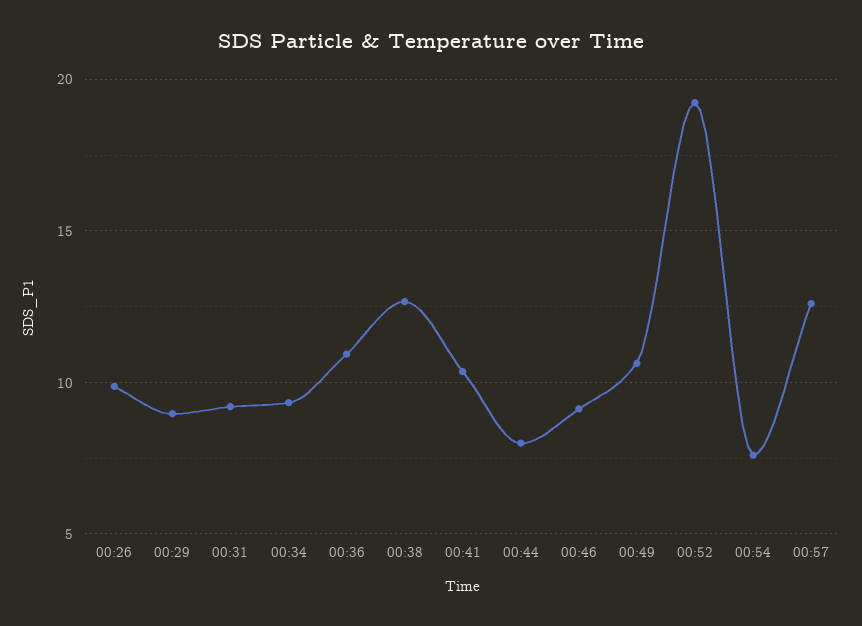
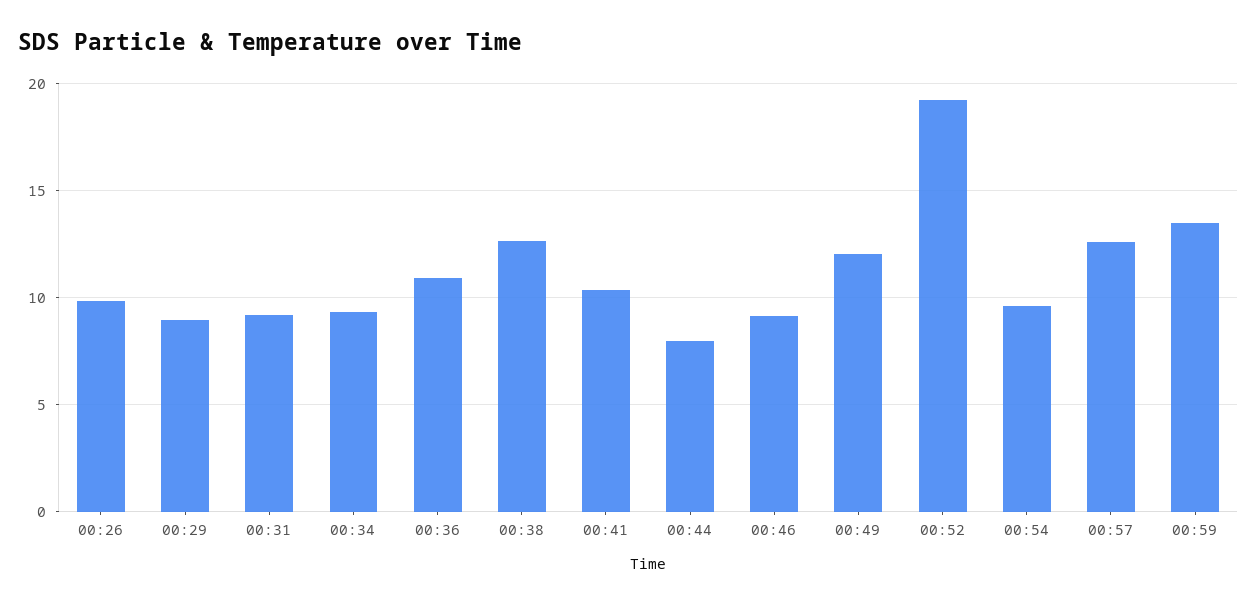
00:49: 10.5 -> 12
00:54: 7.5 -> 9.5
00:59: none -> 13.5

